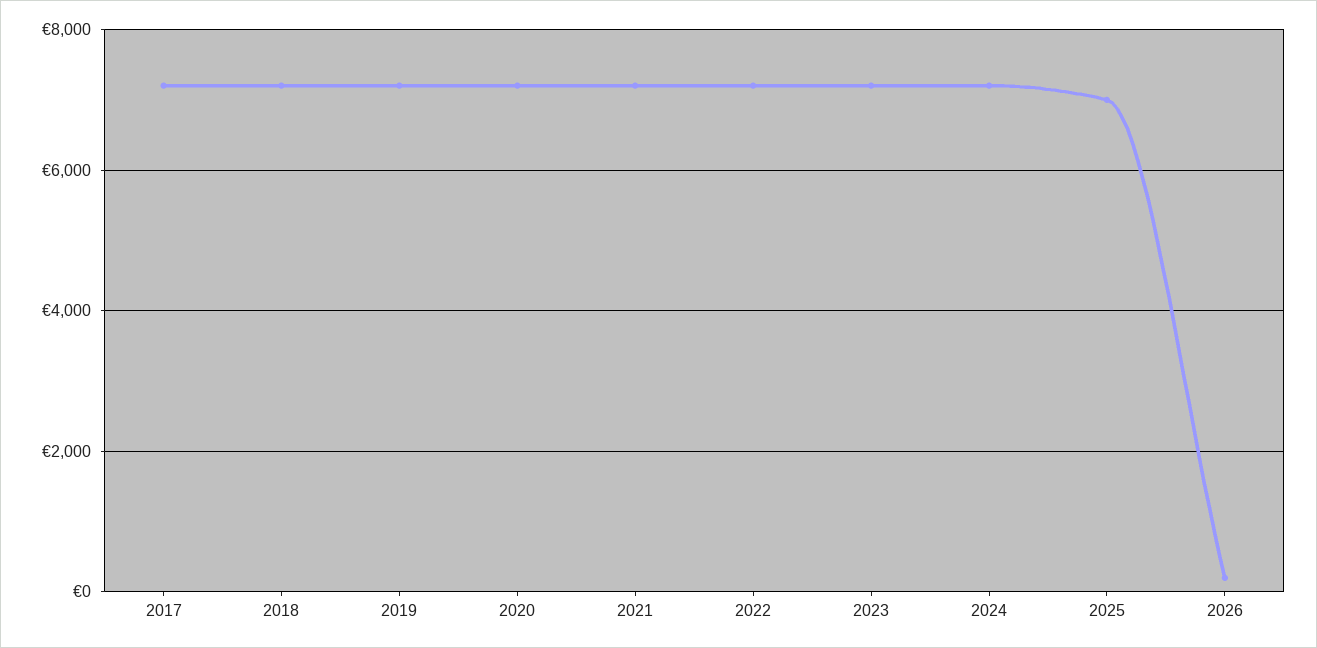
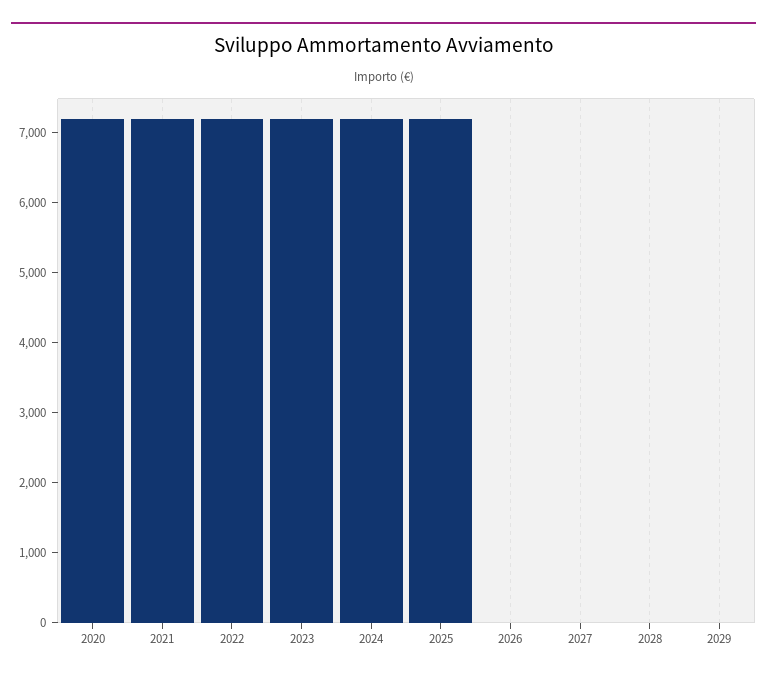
2017: 7200 -> none
2018: 7200 -> none
2019: 7200 -> none
2025: 7000 -> 7200
2026: 200 -> 0
2027: none -> 0
2028: none -> 0
2029: none -> 0

